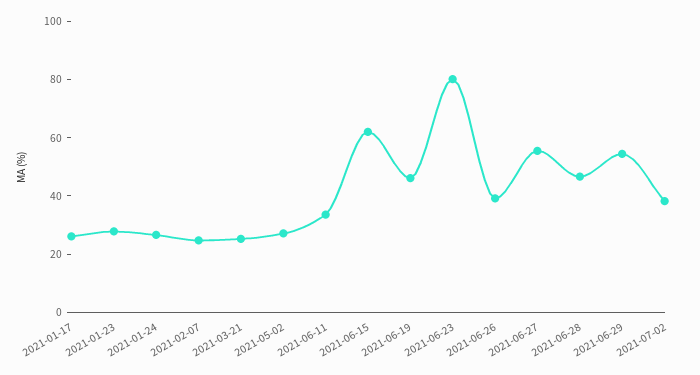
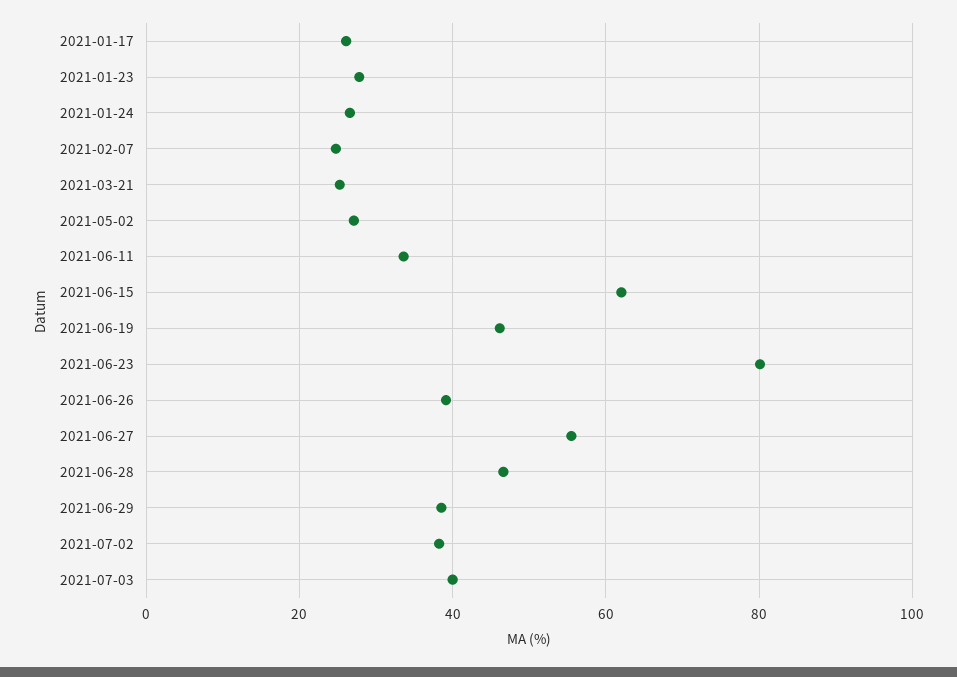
2021-06-29: 55 -> 38
2021-07-03: none -> 40

